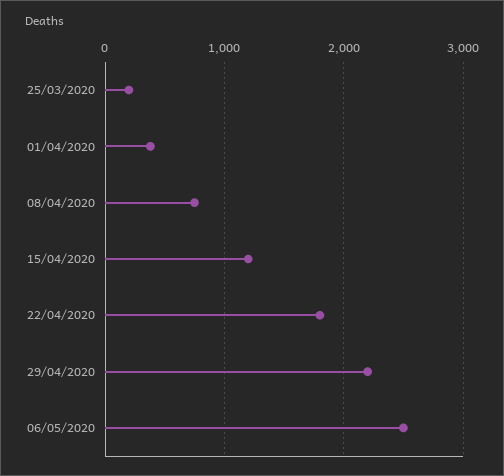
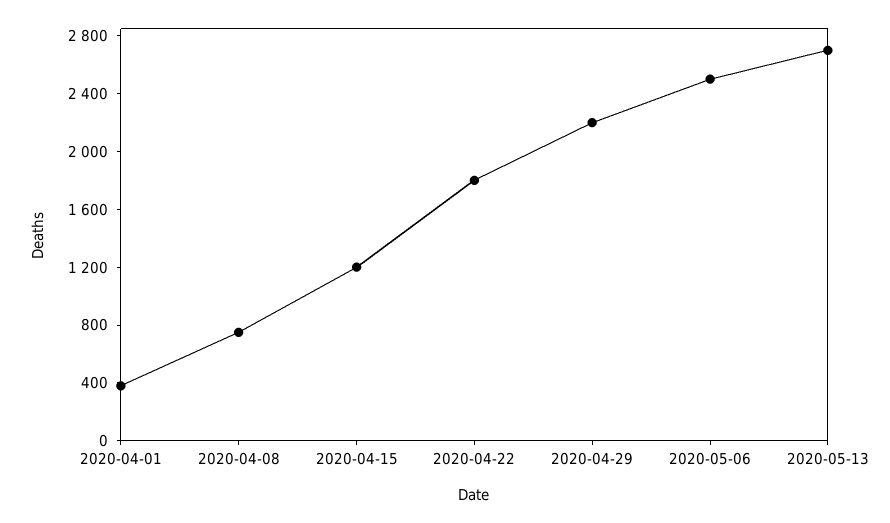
25/03/2020: 200 -> none
2020-05-13: none -> 2700

